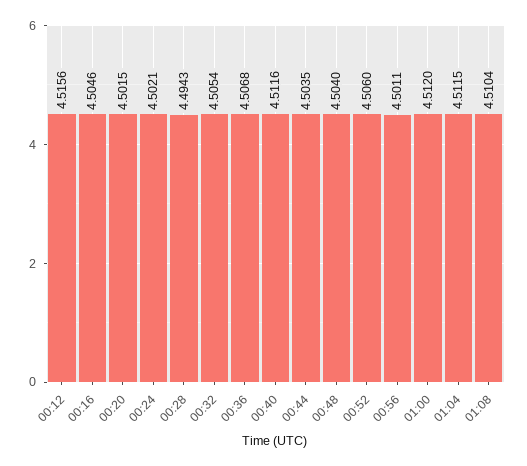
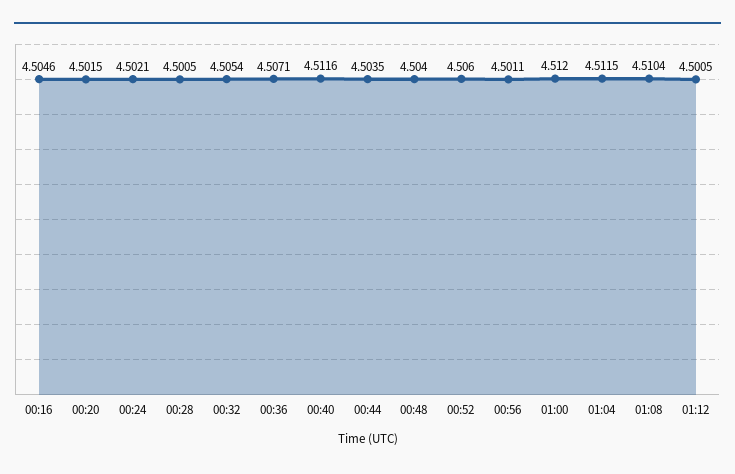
00:12: 4.5156 -> none
00:28: 4.4943 -> 4.5005
00:36: 4.5068 -> 4.5071
01:12: none -> 4.5005

